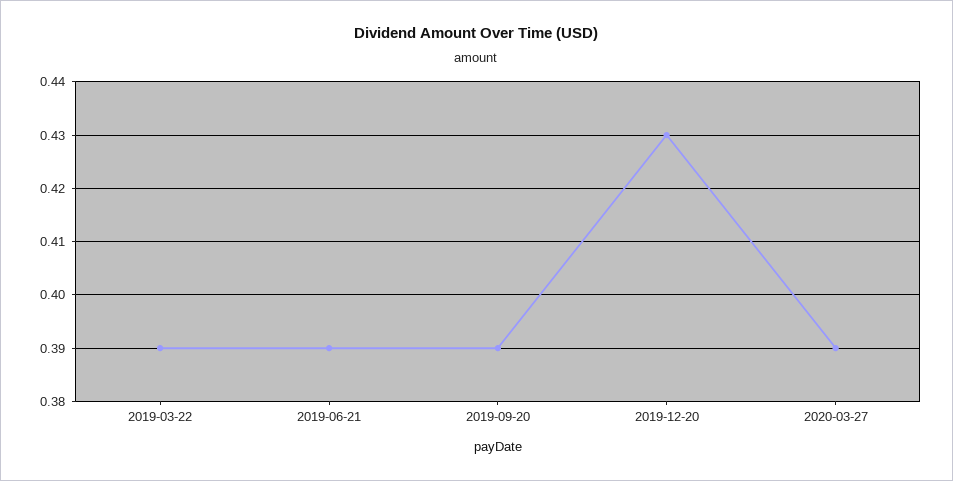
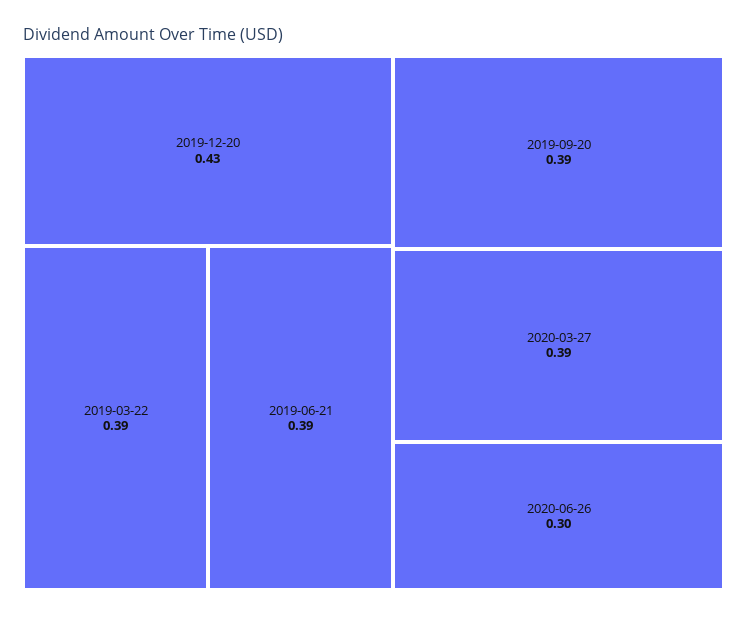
2020-06-26: none -> 0.3

